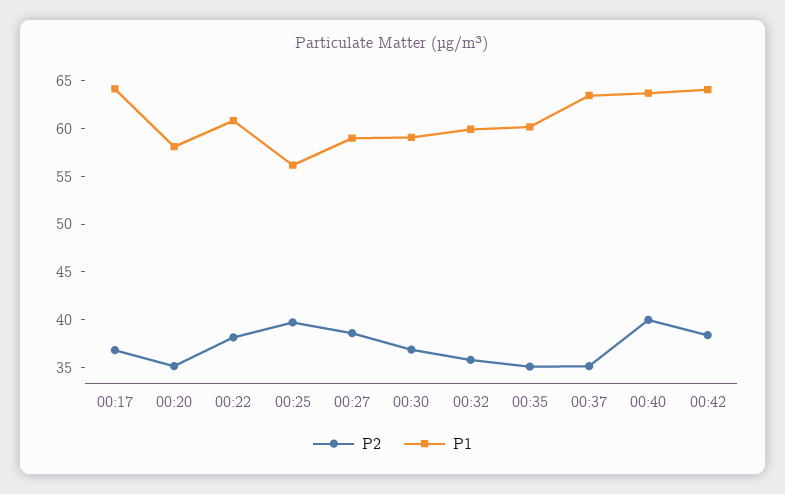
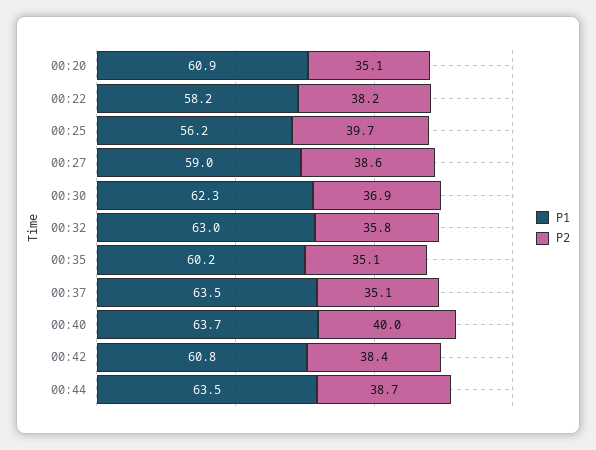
P2, 00:17: 37 -> none
P1, 00:17: 64 -> none
P1, 00:20: 58 -> 60.9
P1, 00:22: 61 -> 58.2
P1, 00:30: 59 -> 62.3
P1, 00:32: 60 -> 63
P1, 00:42: 64 -> 60.8
P1, 00:44: none -> 63.5
P2, 00:44: none -> 38.7

